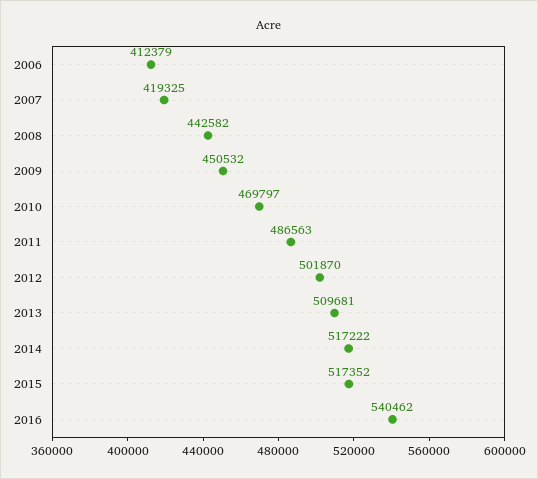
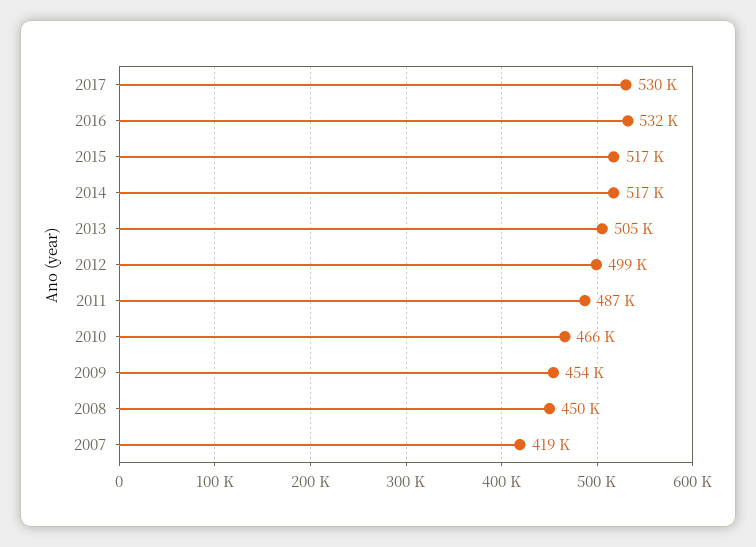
2006: 412379 -> none
2008: 442582 -> 450000
2009: 450532 -> 454000
2010: 469797 -> 466000
2012: 501870 -> 499000
2013: 509681 -> 505000
2016: 540462 -> 532000
2017: none -> 530000

